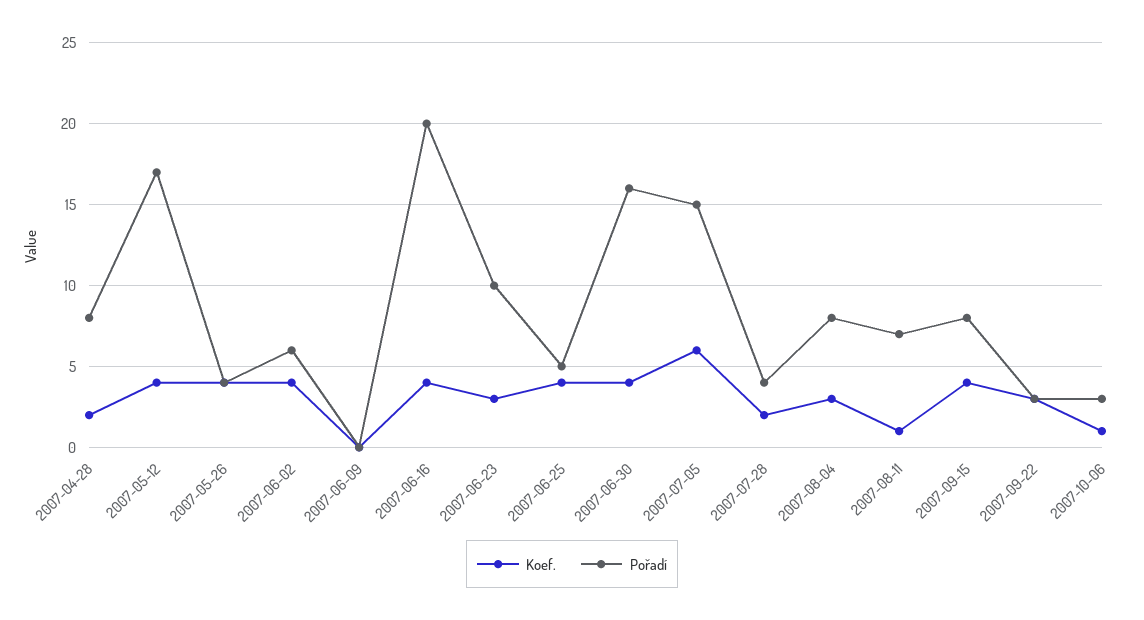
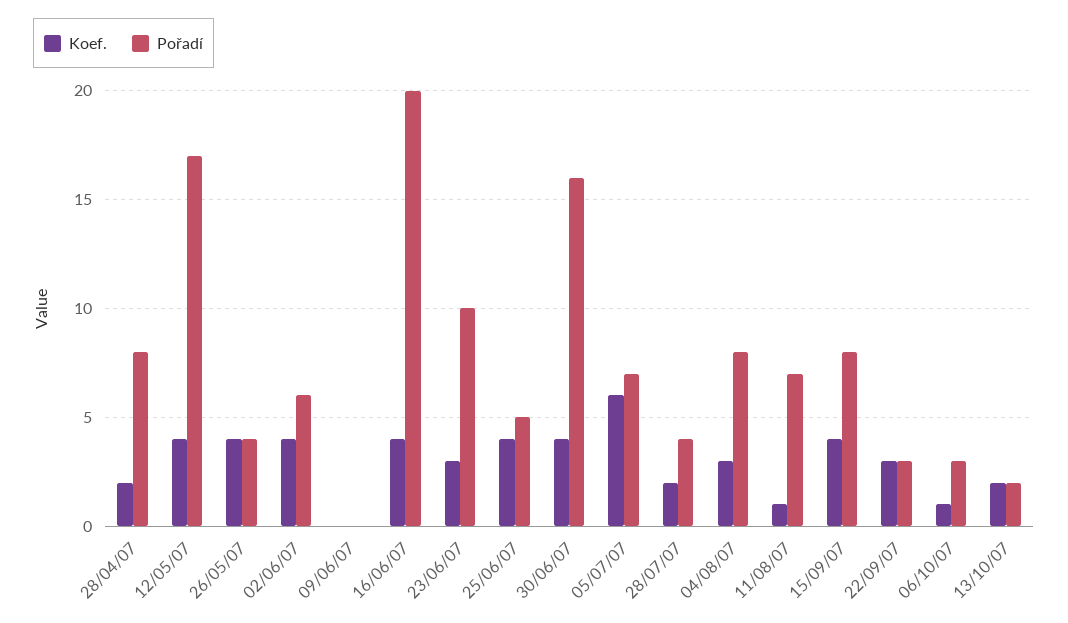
Pořadí, 2007-07-05: 15 -> 7
Koef., 13/10/07: none -> 2
Pořadí, 13/10/07: none -> 2

